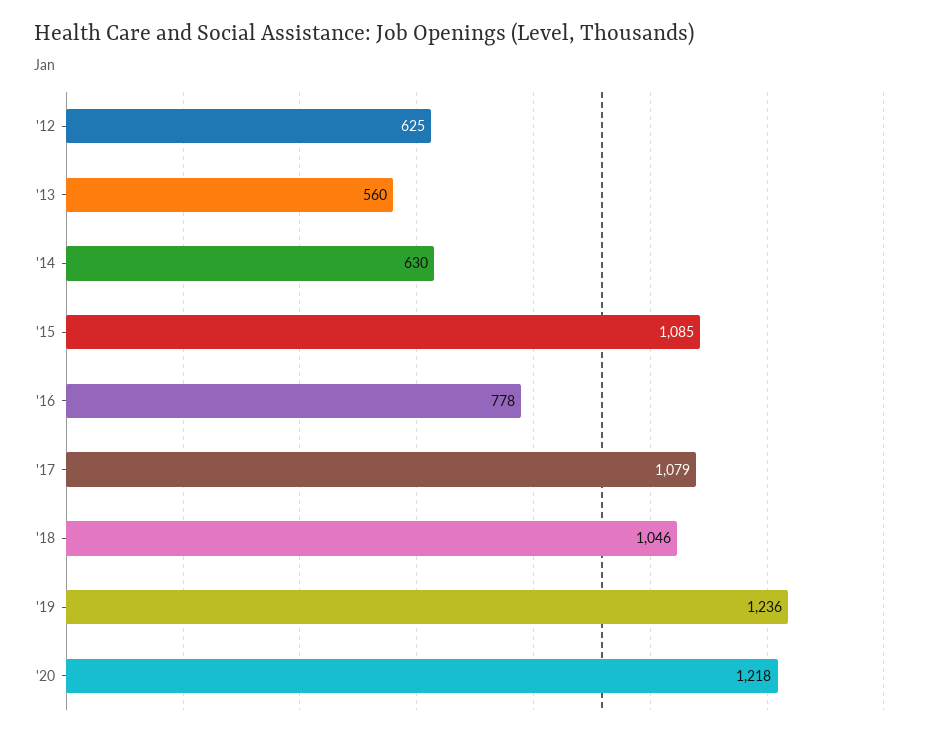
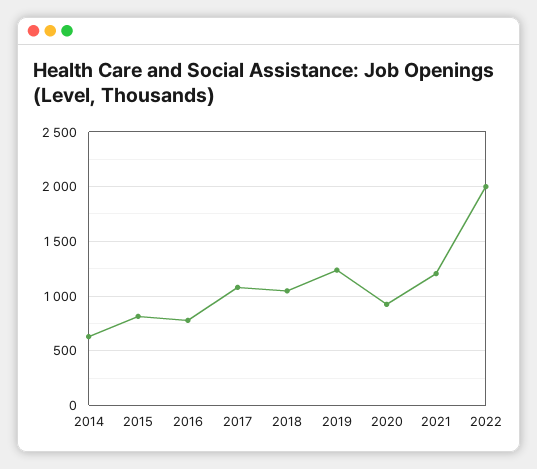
'12: 625 -> none
'13: 560 -> none
'15: 1085 -> 800
'20: 1218 -> 900
2021: none -> 1200
2022: none -> 2000

